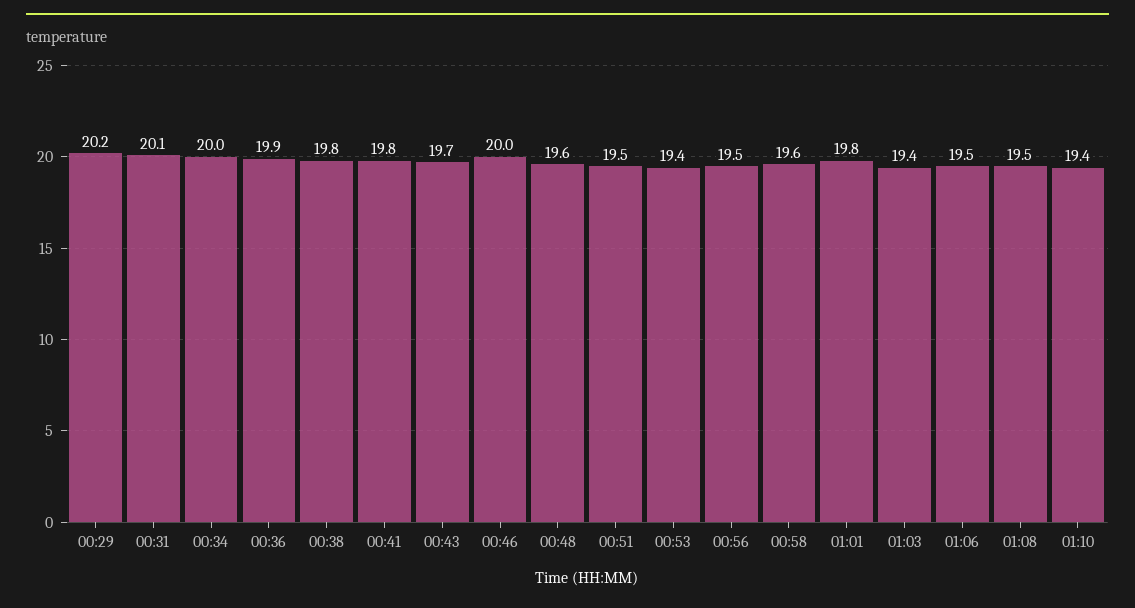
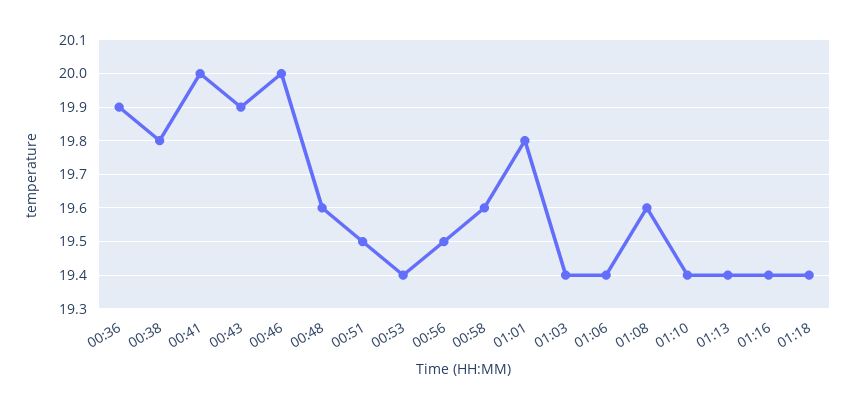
00:29: 20.2 -> none
00:31: 20.1 -> none
00:34: 20 -> none
00:41: 19.8 -> 20
00:43: 19.7 -> 19.9
01:06: 19.5 -> 19.4
01:08: 19.5 -> 19.6
01:13: none -> 19.4
01:16: none -> 19.4
01:18: none -> 19.4

